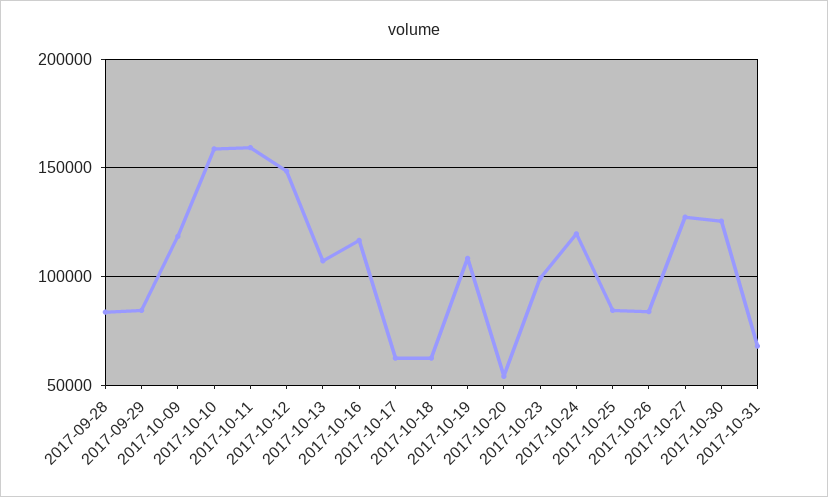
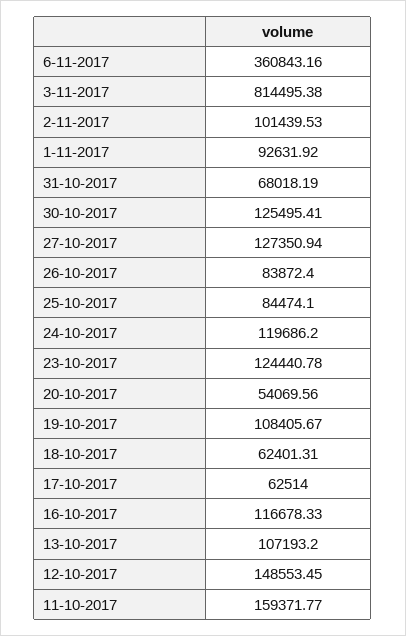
2017-09-28: 85000 -> none
2017-09-29: 85000 -> none
2017-10-09: 120000 -> none
2017-10-10: 160000 -> none
2017-10-23: 100000 -> 124440.78
6-11-2017: none -> 360843.16
3-11-2017: none -> 814495.38
2-11-2017: none -> 101439.53
1-11-2017: none -> 92631.92

